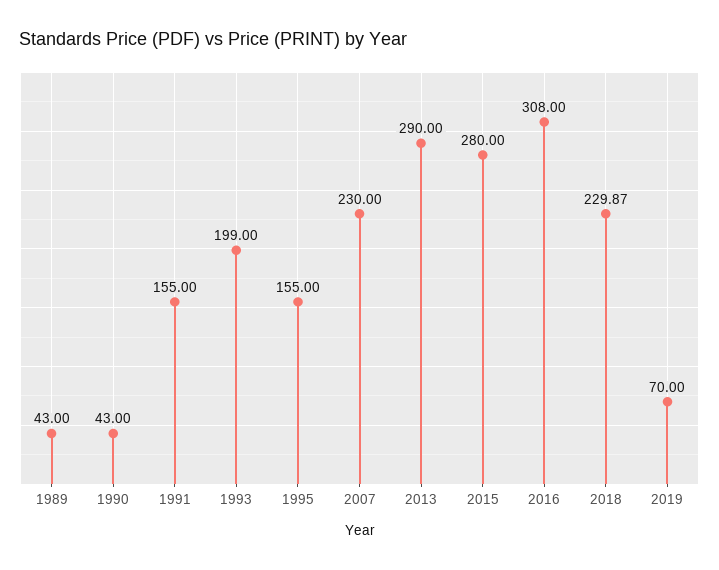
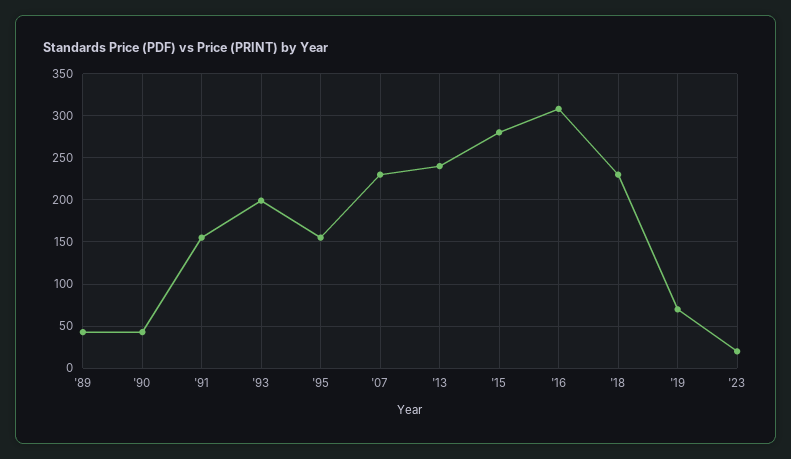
2013: 290 -> 240
'23: none -> 20

